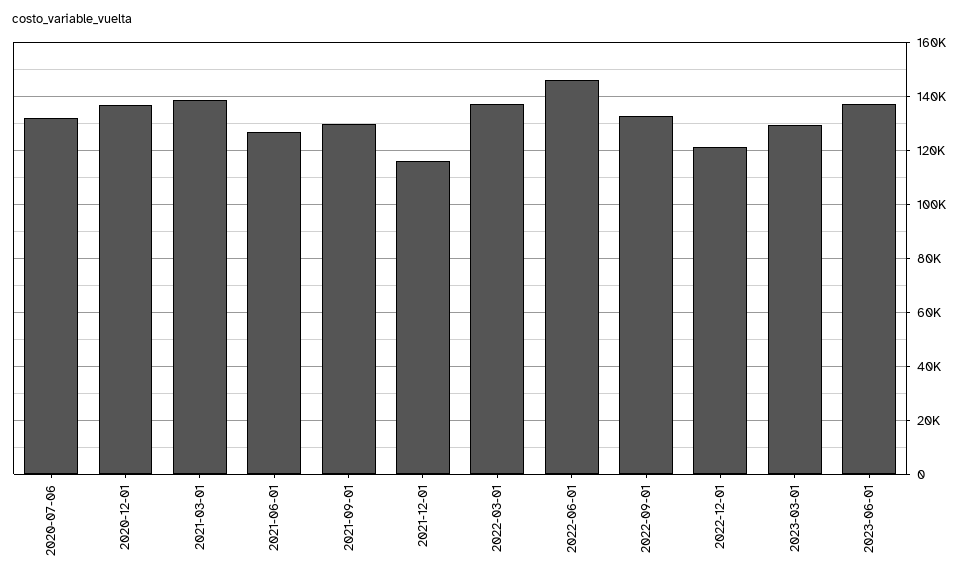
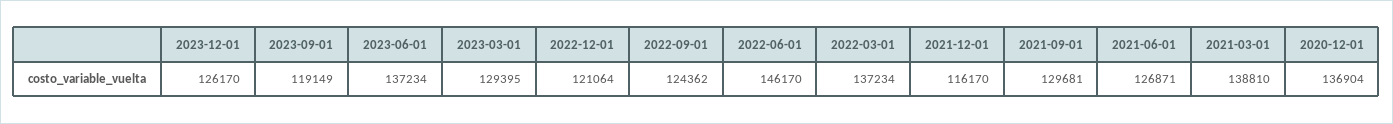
2020-07-06: 132500 -> none
2022-09-01: 132500 -> 124362
2023-12-01: none -> 126170
2023-09-01: none -> 119149

